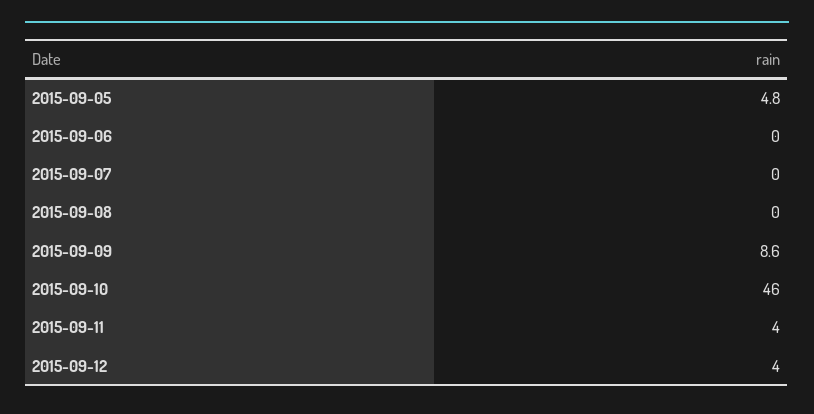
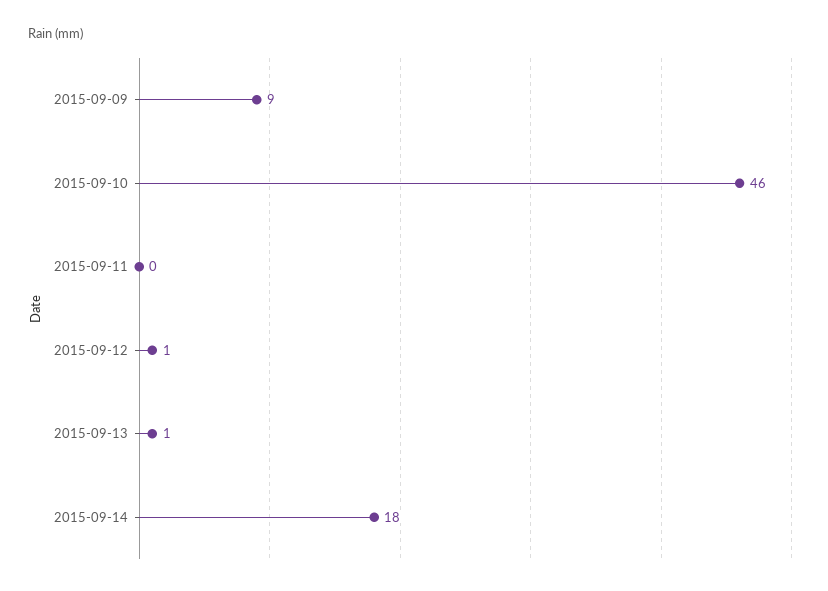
2015-09-05: 4.8 -> none
2015-09-06: 0 -> none
2015-09-07: 0 -> none
2015-09-08: 0 -> none
2015-09-11: 4 -> 0
2015-09-12: 4 -> 1
2015-09-13: none -> 1
2015-09-14: none -> 18

